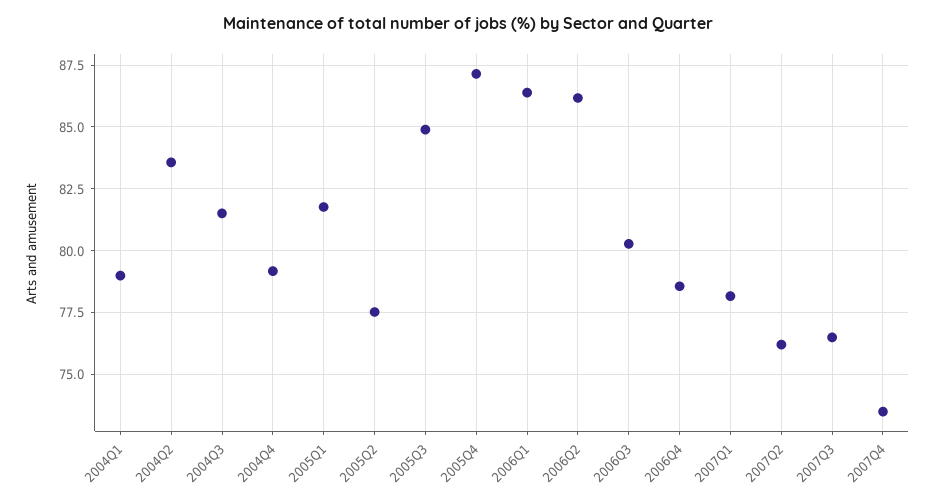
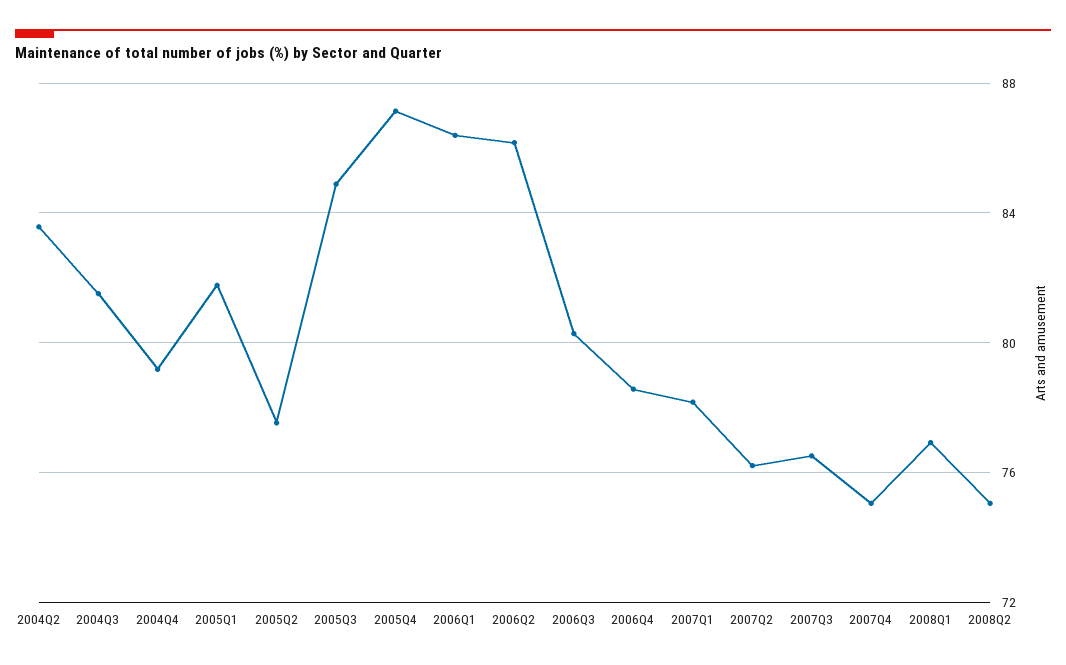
2004Q1: 79 -> none
2007Q4: 73.5 -> 75
2008Q1: none -> 77
2008Q2: none -> 75

